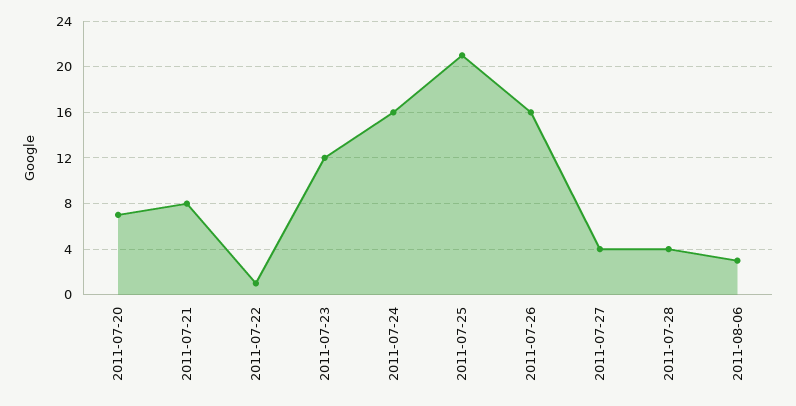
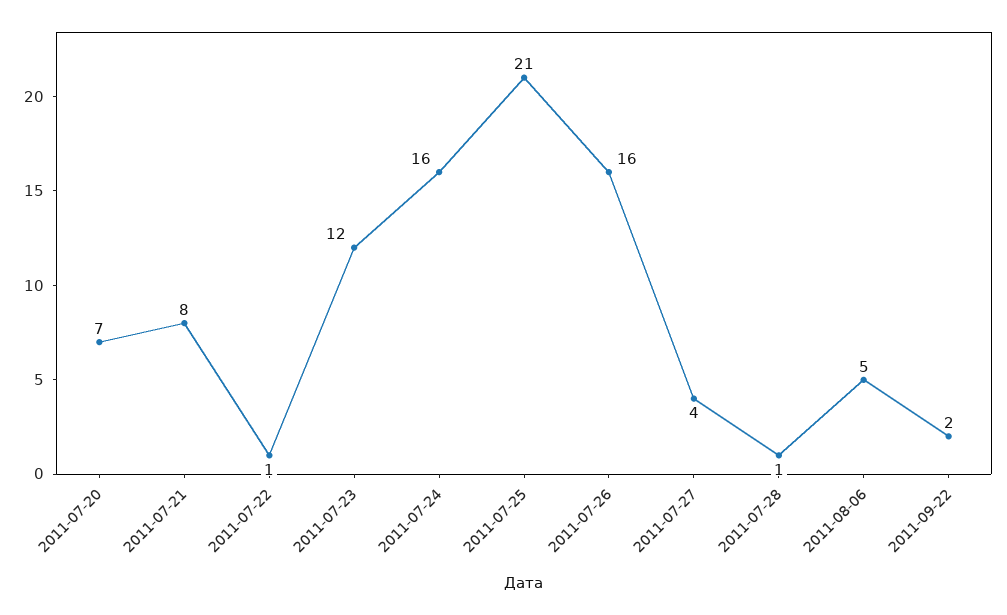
2011-07-28: 4 -> 1
2011-08-06: 3 -> 5
2011-09-22: none -> 2

